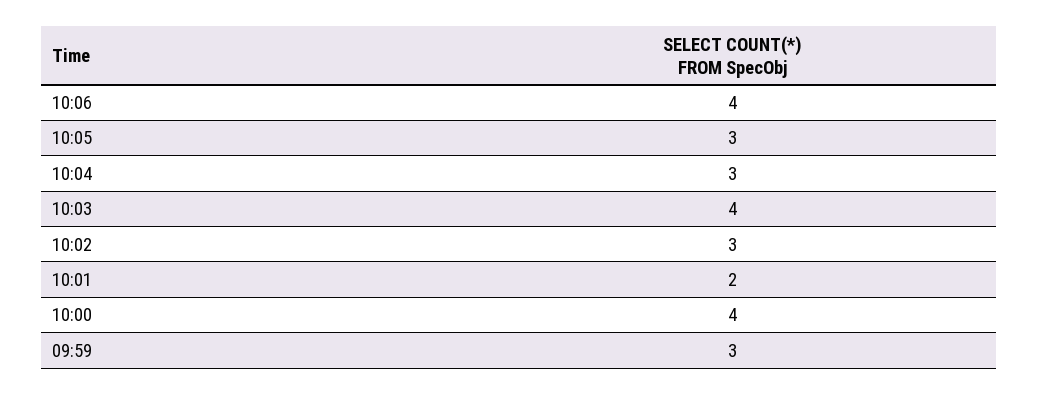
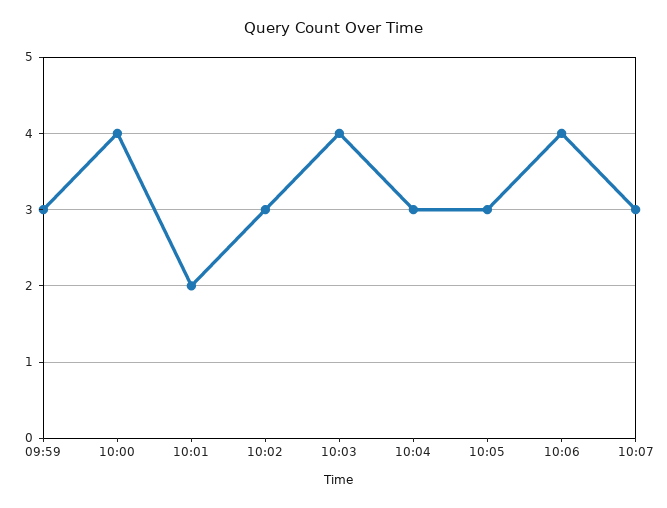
10:07: none -> 3

